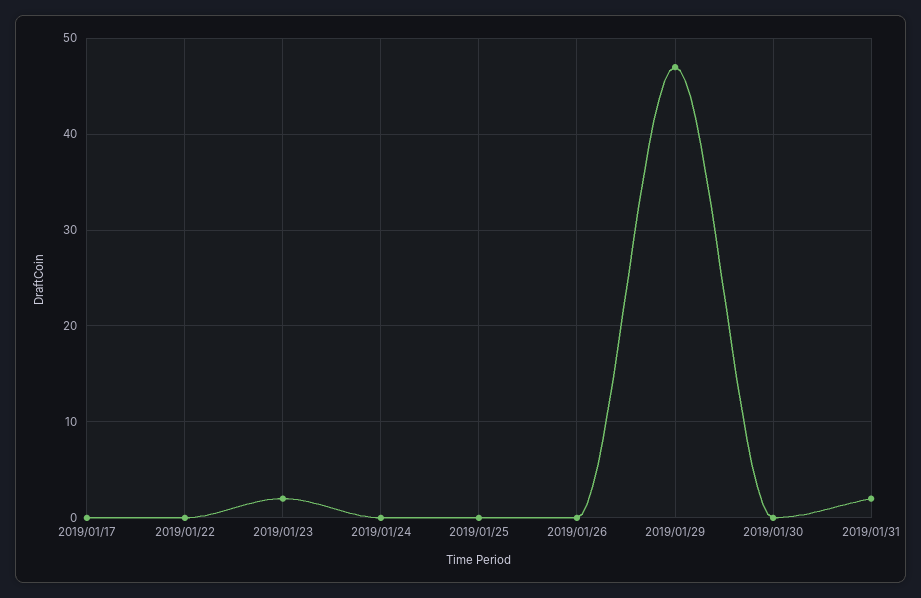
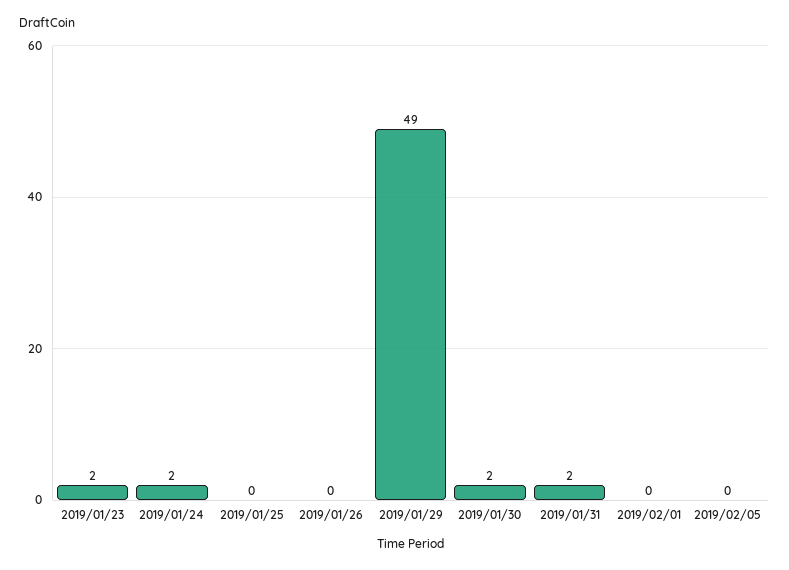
2019/01/17: 0 -> none
2019/01/22: 0 -> none
2019/01/24: 0 -> 2
2019/01/29: 47 -> 49
2019/01/30: 0 -> 2
2019/02/01: none -> 0
2019/02/05: none -> 0

